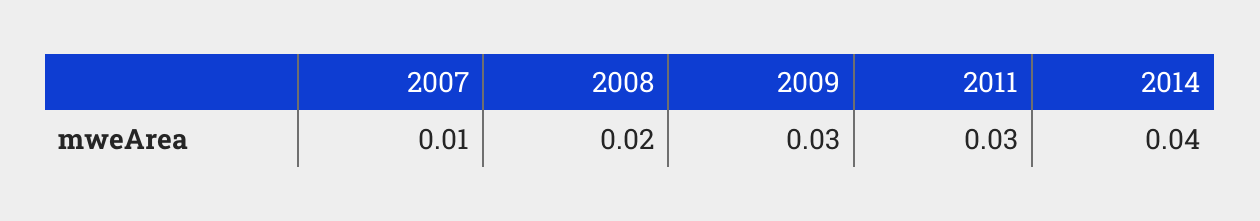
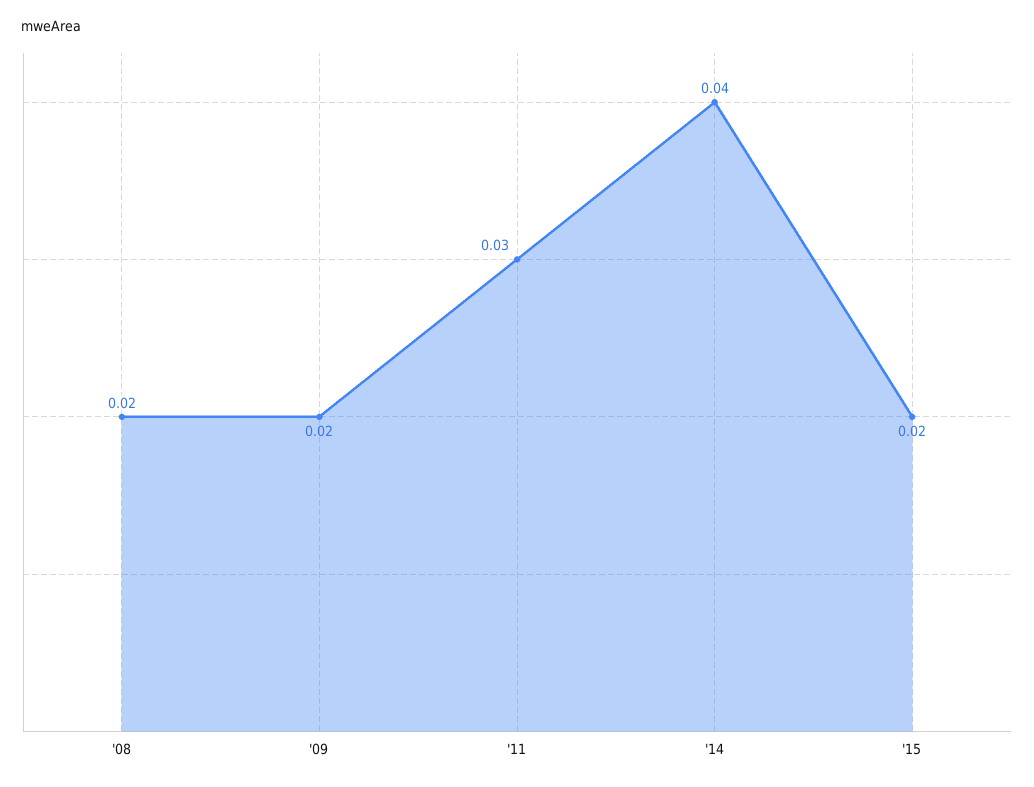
2007: 0.01 -> none
2009: 0.03 -> 0.02
'15: none -> 0.02

